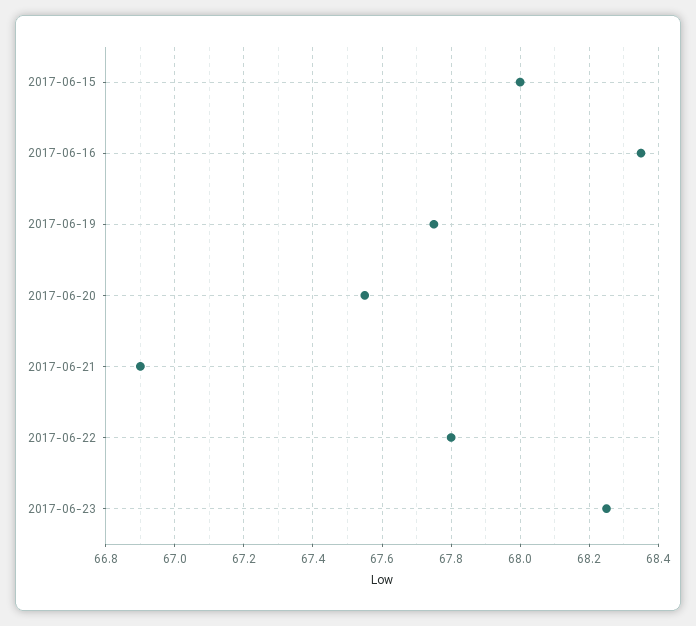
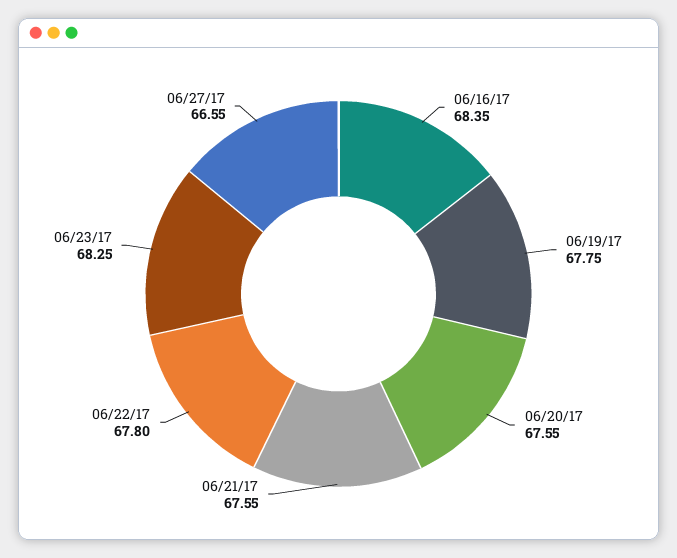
2017-06-15: 68 -> none
2017-06-21: 66.9 -> 67.55
06/27/17: none -> 66.55

